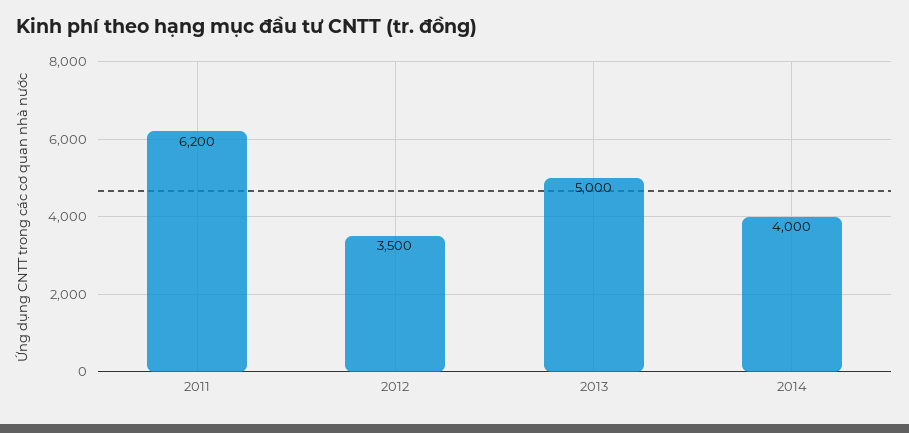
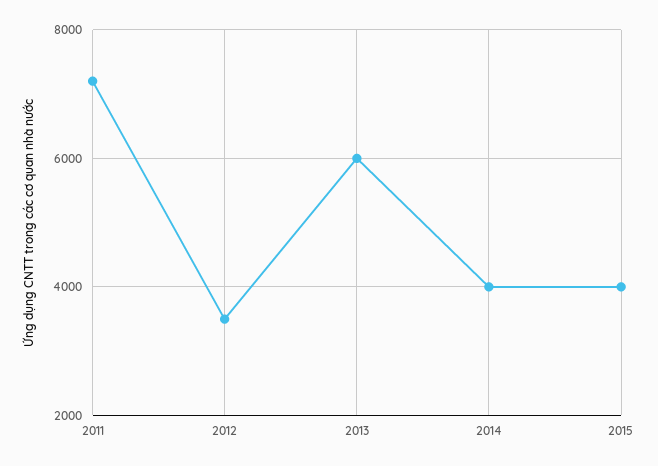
2011: 6200 -> 7200
2013: 5000 -> 6000
2015: none -> 4000

